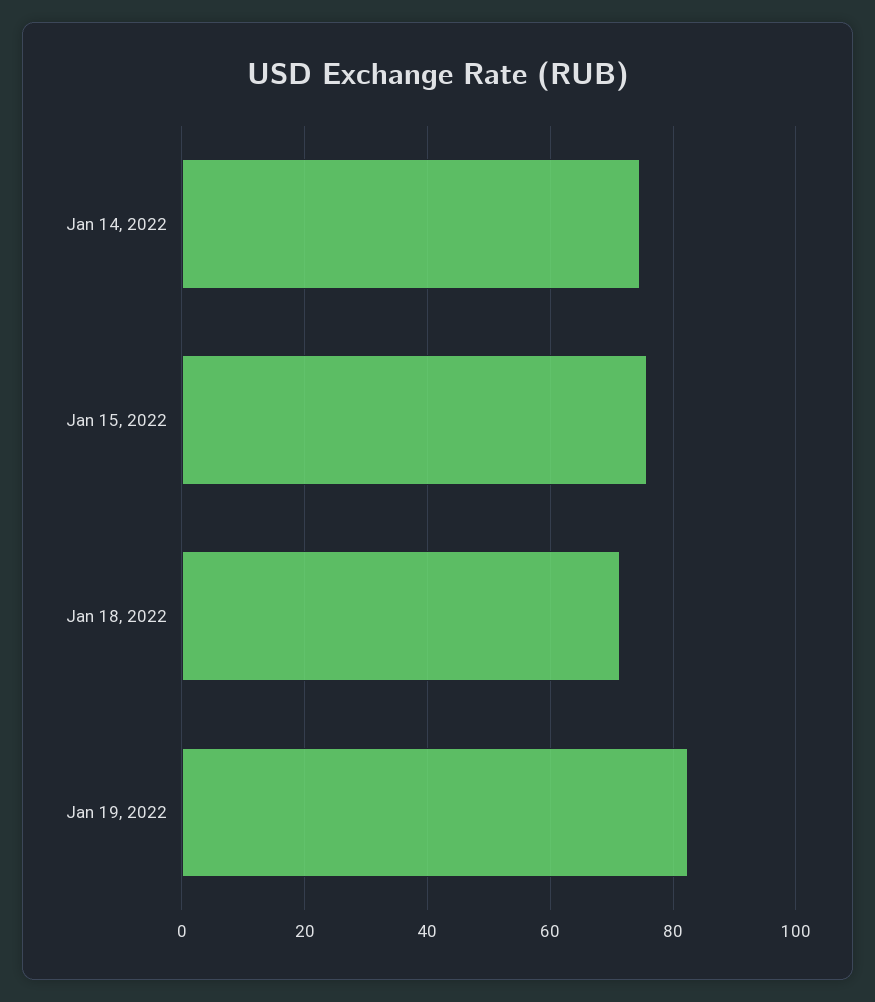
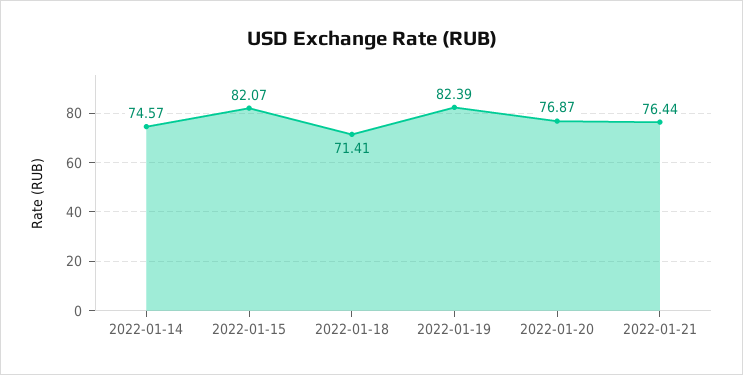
Jan 15, 2022: 76 -> 82.07
2022-01-20: none -> 76.87
2022-01-21: none -> 76.44

